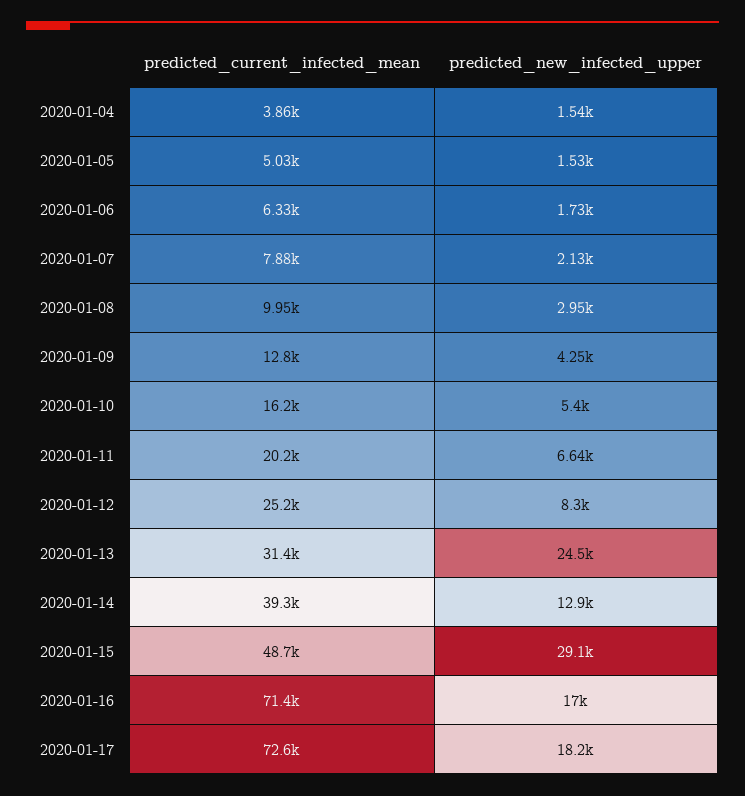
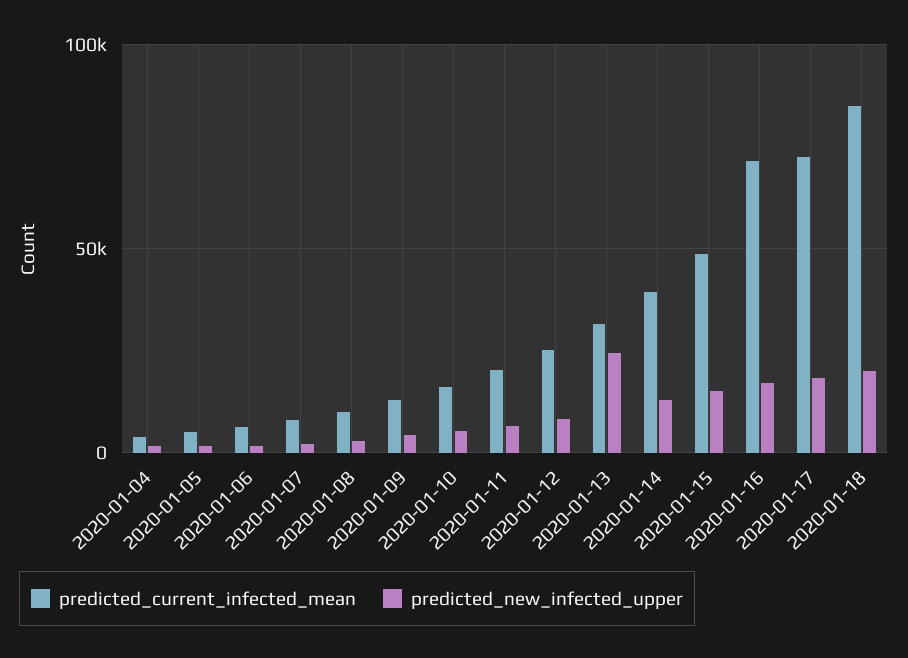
predicted_new_infected_upper, 2020-01-15: 29100 -> 15000
predicted_current_infected_mean, 2020-01-18: none -> 85000
predicted_new_infected_upper, 2020-01-18: none -> 20000

